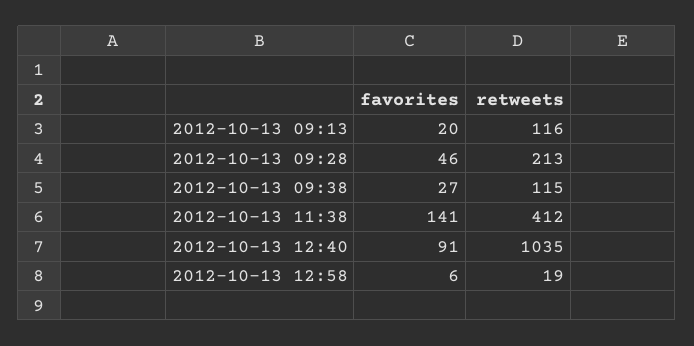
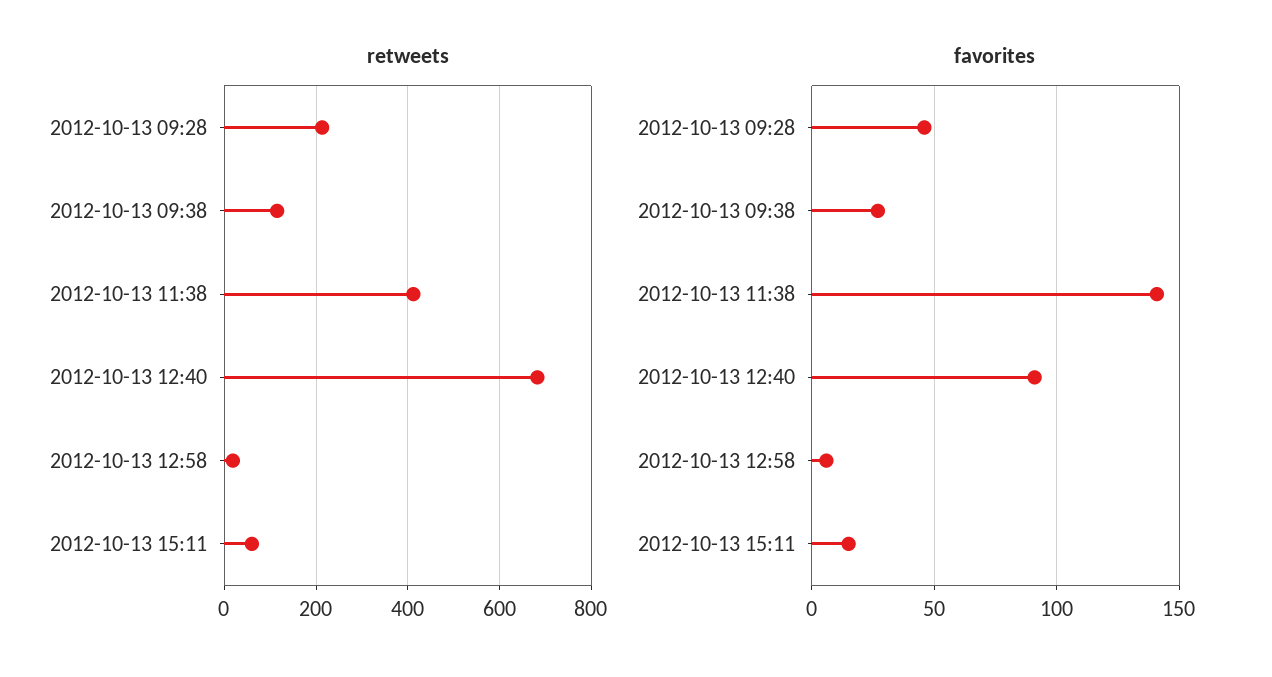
favorites, 2012-10-13 09:13: 20 -> none
retweets, 2012-10-13 09:13: 116 -> none
retweets, 2012-10-13 12:40: 1035 -> 680
retweets, 2012-10-13 15:11: none -> 60
favorites, 2012-10-13 15:11: none -> 15

